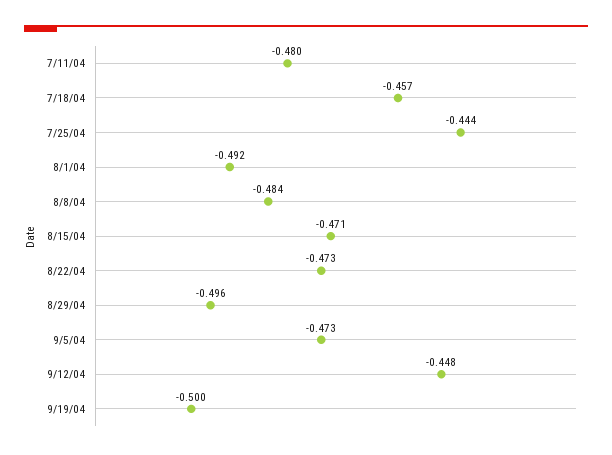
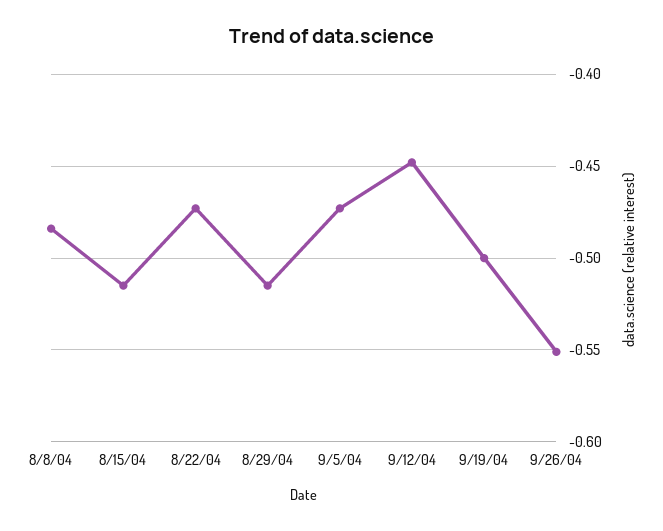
7/11/04: -0.48 -> none
7/18/04: -0.457 -> none
7/25/04: -0.444 -> none
8/1/04: -0.492 -> none
8/15/04: -0.471 -> -0.515
8/29/04: -0.496 -> -0.515
9/26/04: none -> -0.55

